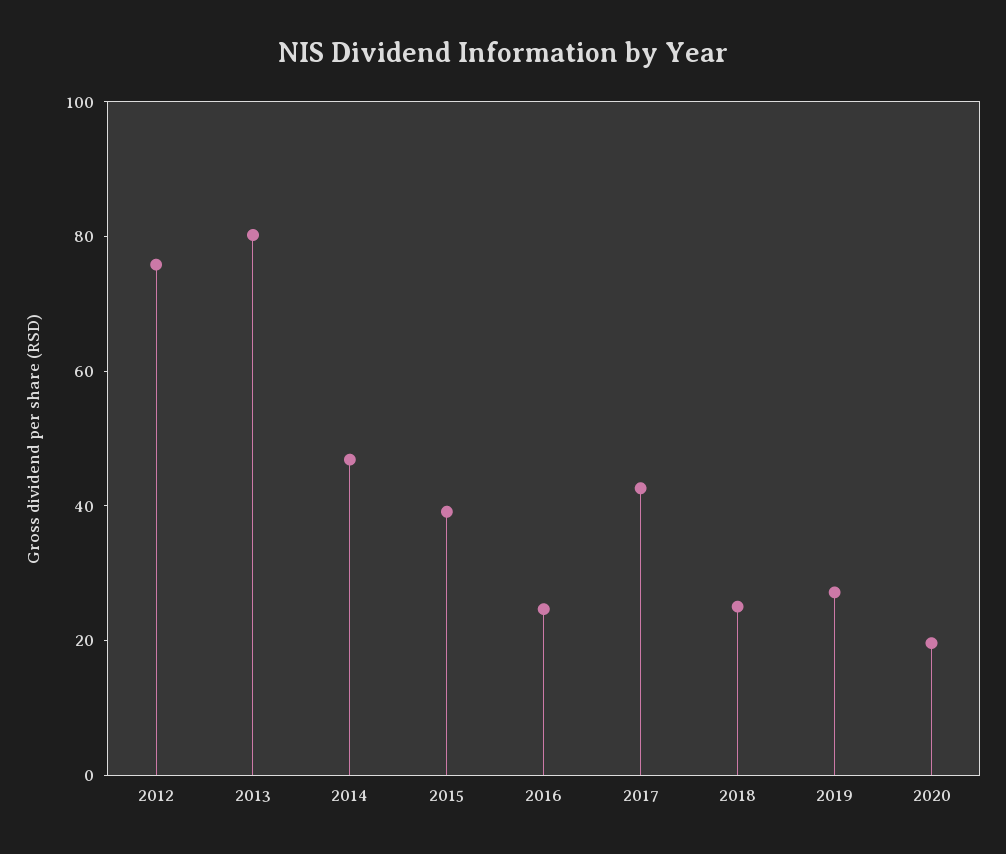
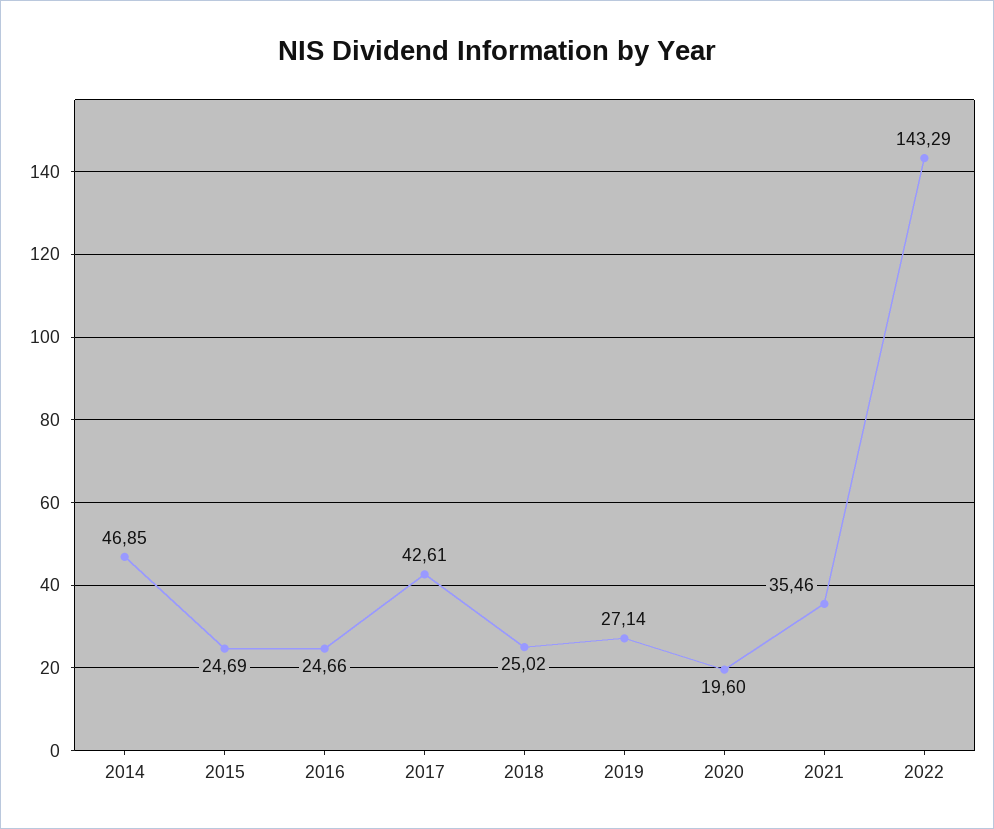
2012: 75 -> none
2013: 80 -> none
2015: 40 -> 24.69
2021: none -> 35.46
2022: none -> 143.29

